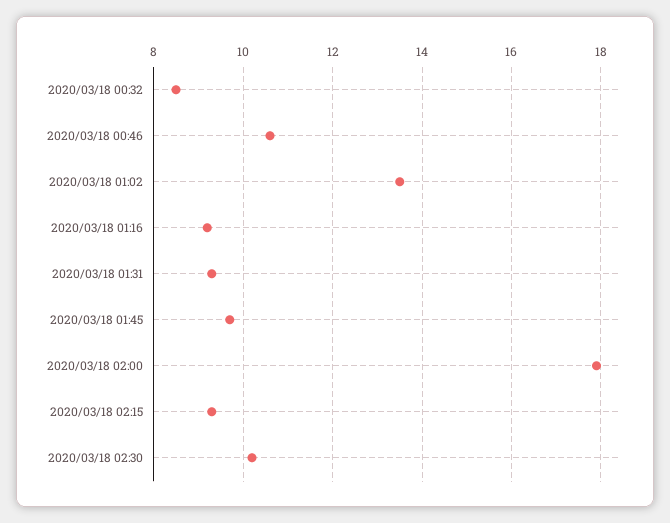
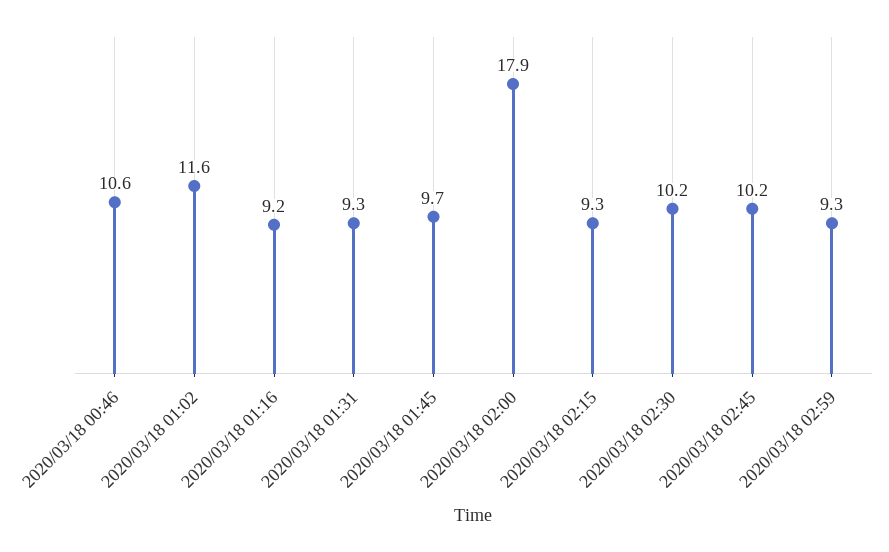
2020/03/18 00:32: 8.5 -> none
2020/03/18 01:02: 13.5 -> 11.6
2020/03/18 02:45: none -> 10.2
2020/03/18 02:59: none -> 9.3

